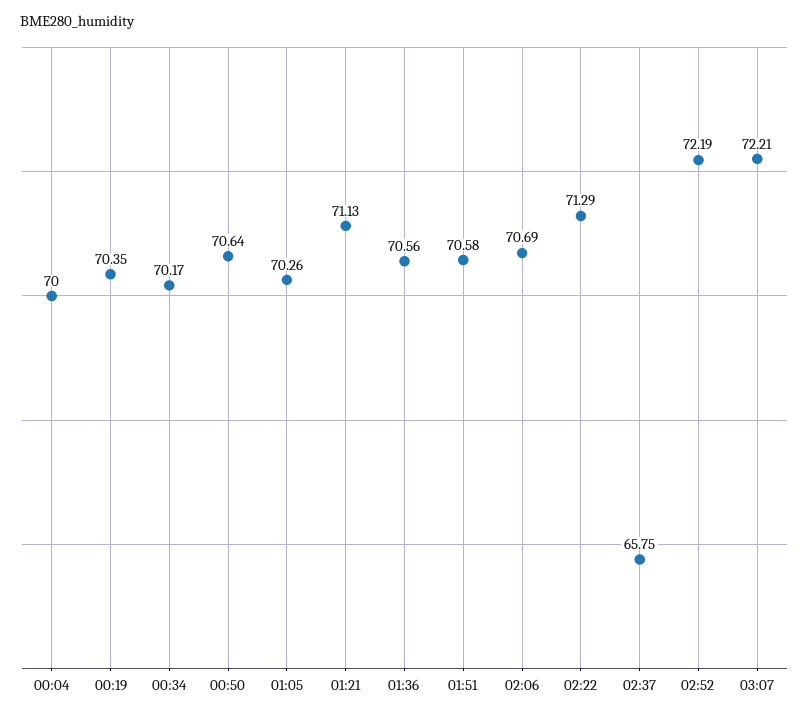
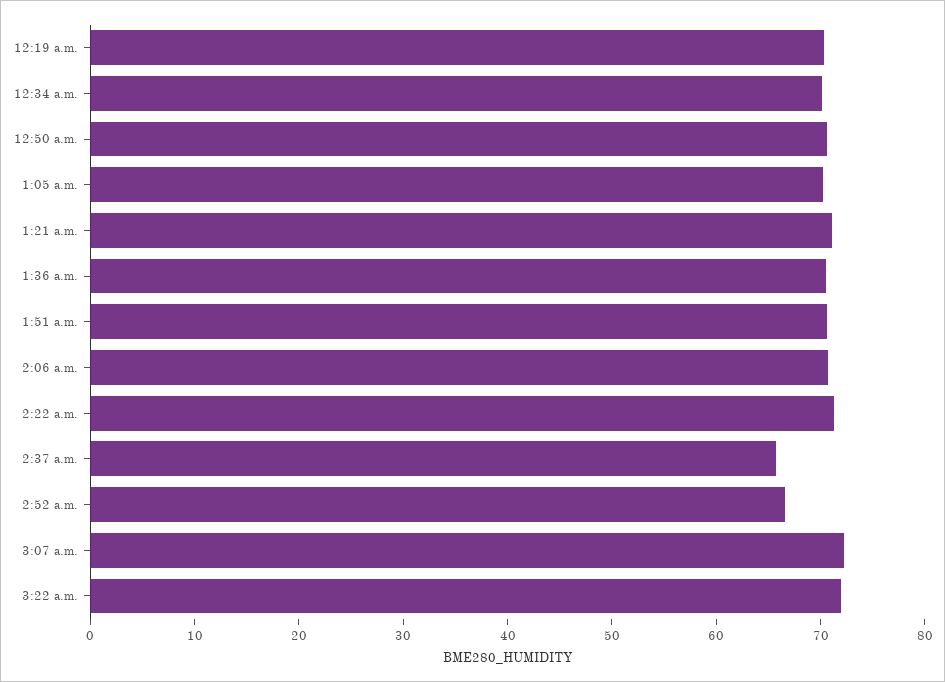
00:04: 70 -> none
02:52: 72.19 -> 66
3:22 a.m.: none -> 72

